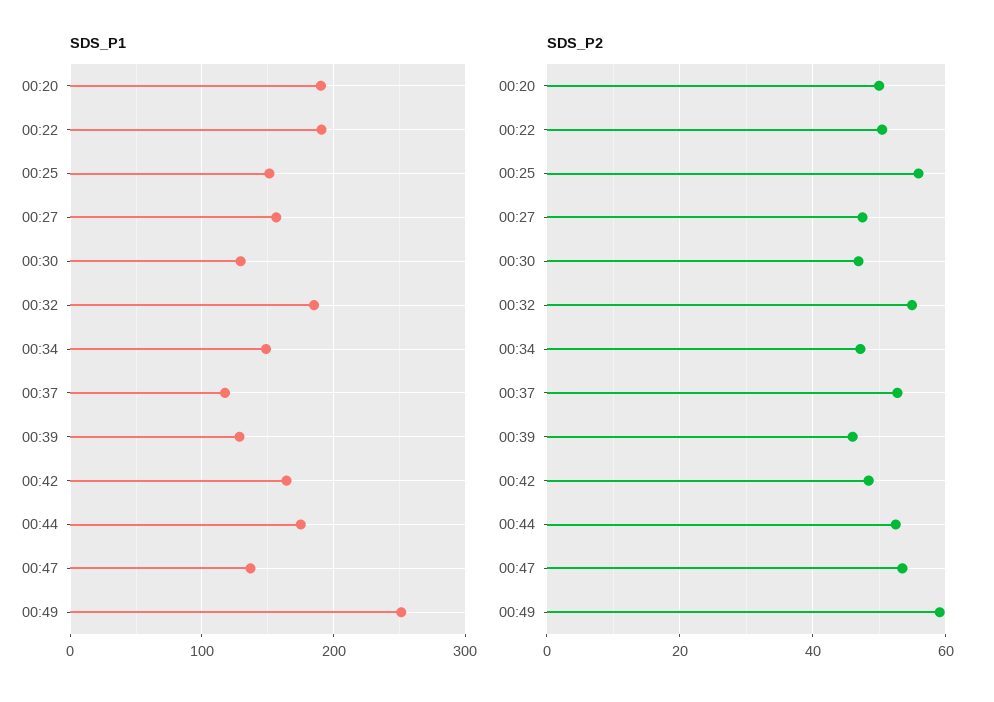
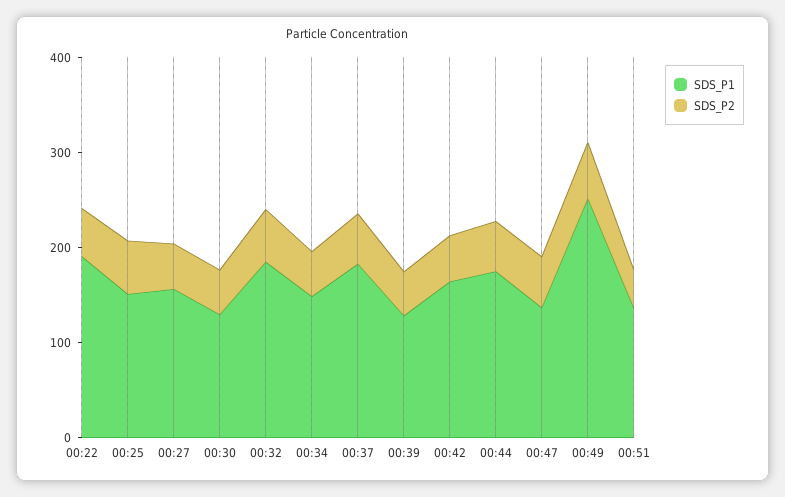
SDS_P1, 00:20: 190 -> none
SDS_P1, 00:37: 120 -> 180
SDS_P2, 00:20: 50 -> none
SDS_P1, 00:51: none -> 140
SDS_P2, 00:51: none -> 40

